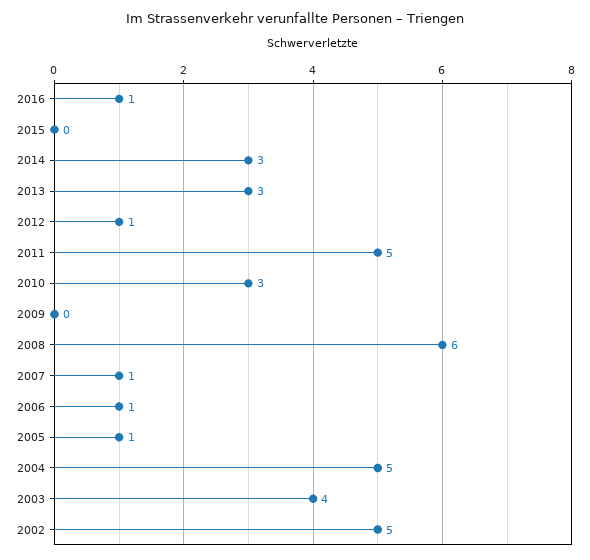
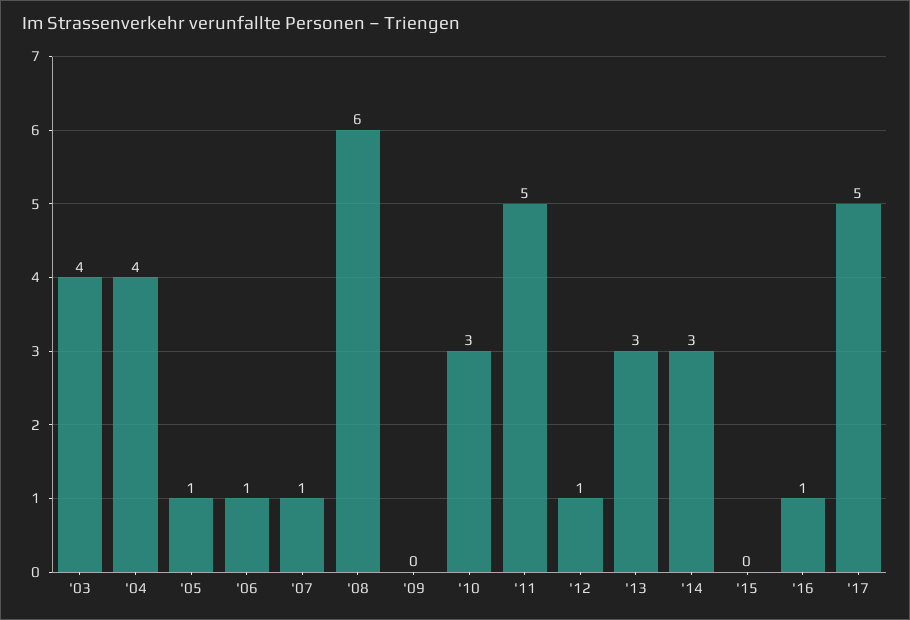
2004: 5 -> 4
2002: 5 -> none
'17: none -> 5

